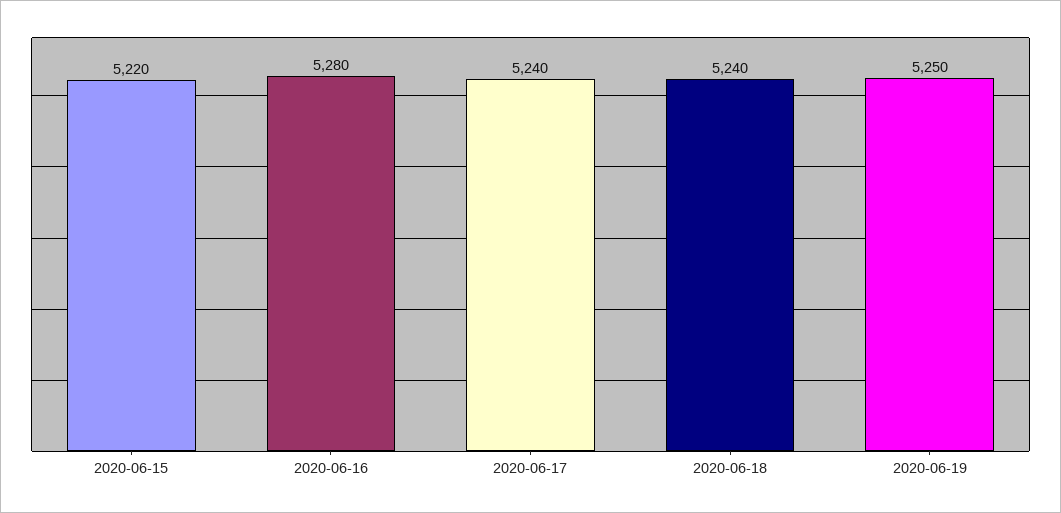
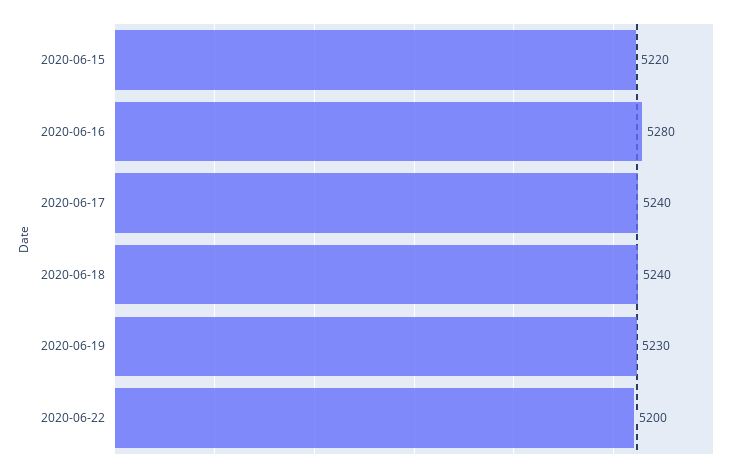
2020-06-19: 5250 -> 5230
2020-06-22: none -> 5200

